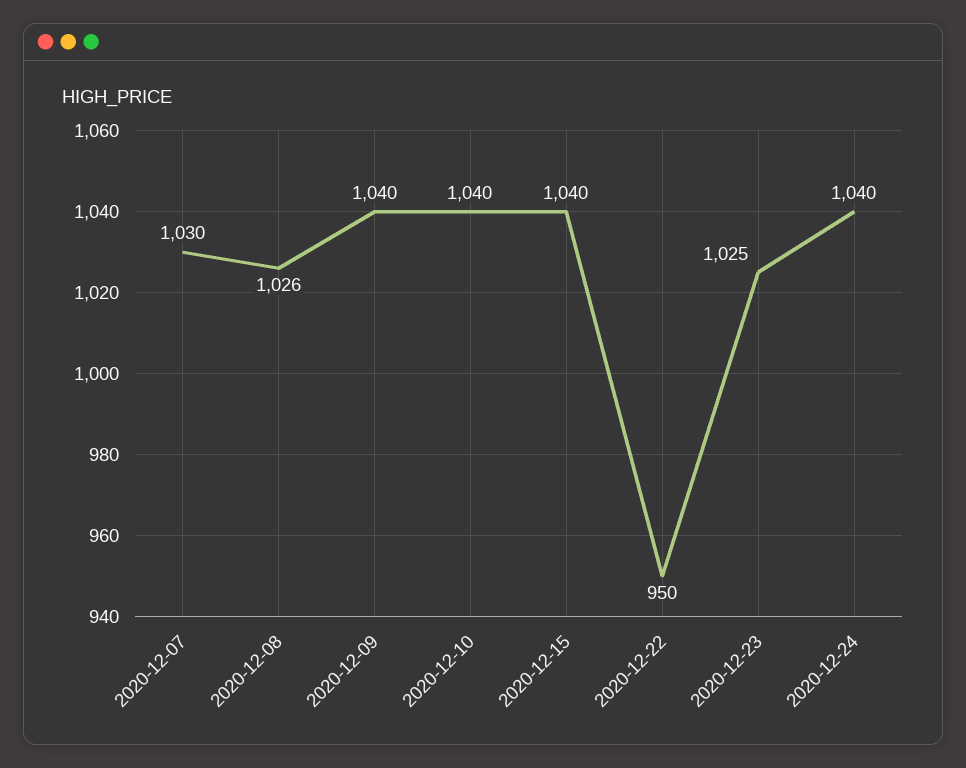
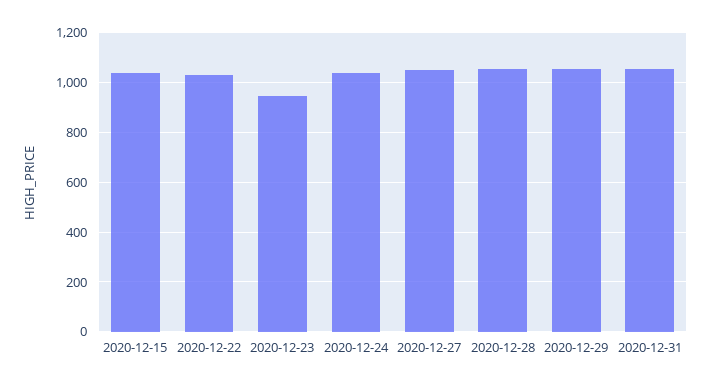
2020-12-07: 1030 -> none
2020-12-08: 1026 -> none
2020-12-09: 1040 -> none
2020-12-10: 1040 -> none
2020-12-22: 950 -> 1025
2020-12-23: 1025 -> 950
2020-12-27: none -> 1050
2020-12-28: none -> 1050
2020-12-29: none -> 1050
2020-12-31: none -> 1050

